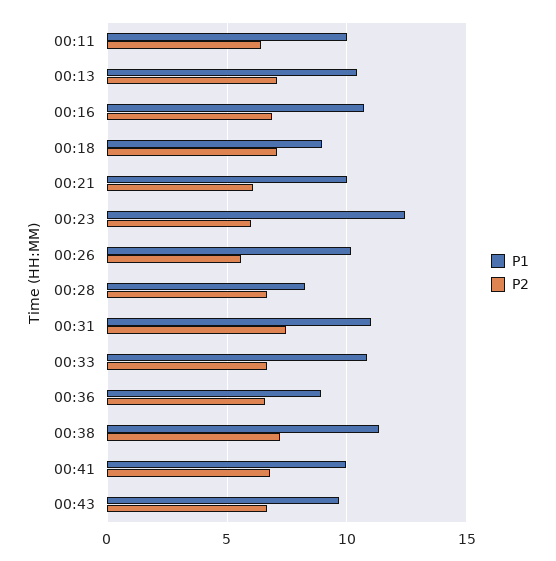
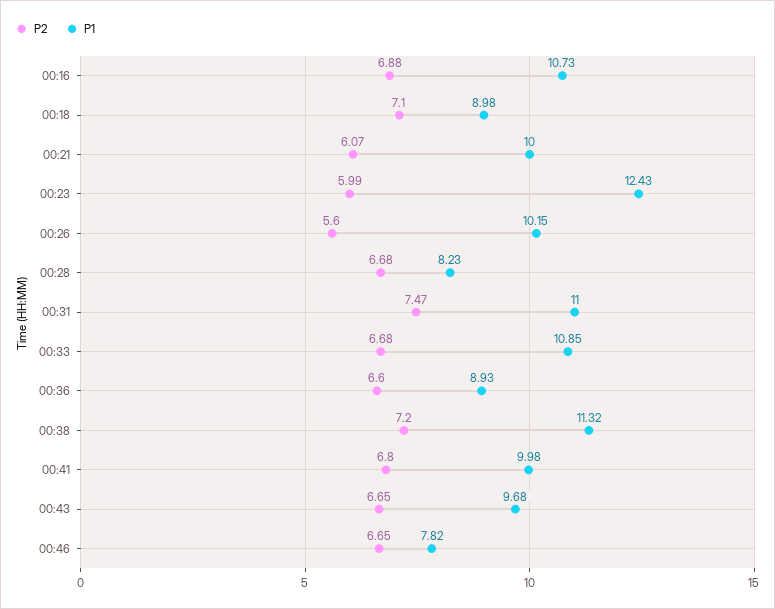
P1, 00:11: 10 -> none
P2, 00:11: 6.5 -> none
P1, 00:13: 10.5 -> none
P2, 00:13: 7 -> none
P2, 00:46: none -> 6.65
P1, 00:46: none -> 7.82

